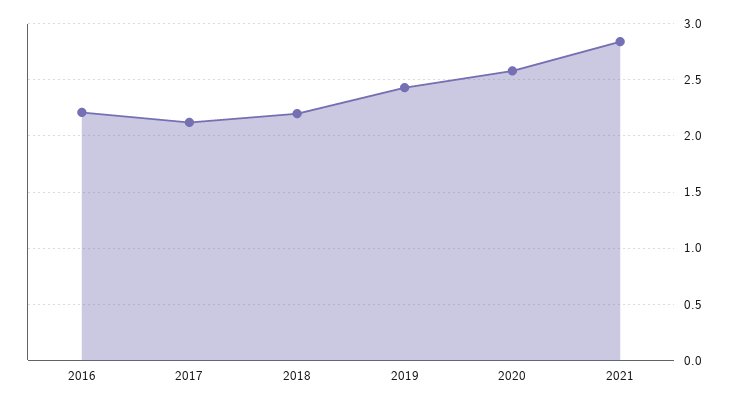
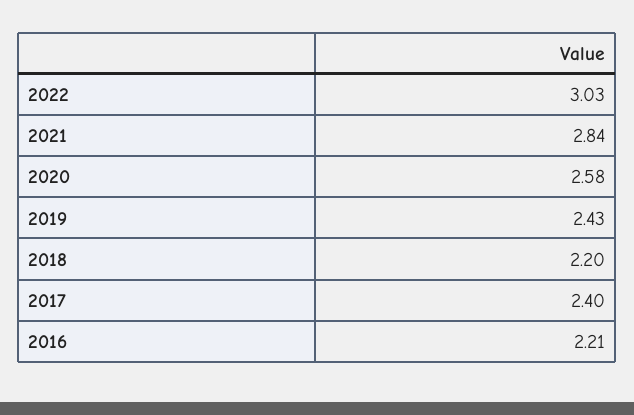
2017: 2.1 -> 2.4
2022: none -> 3.03

